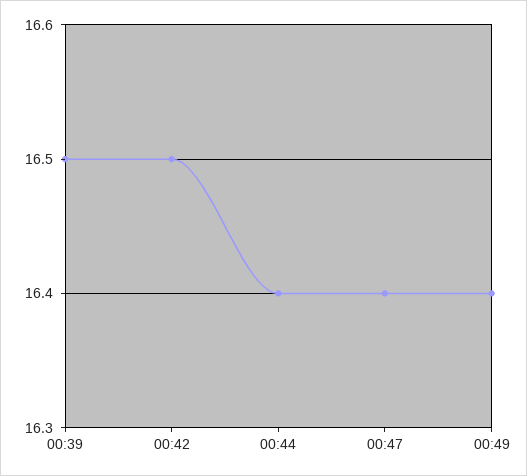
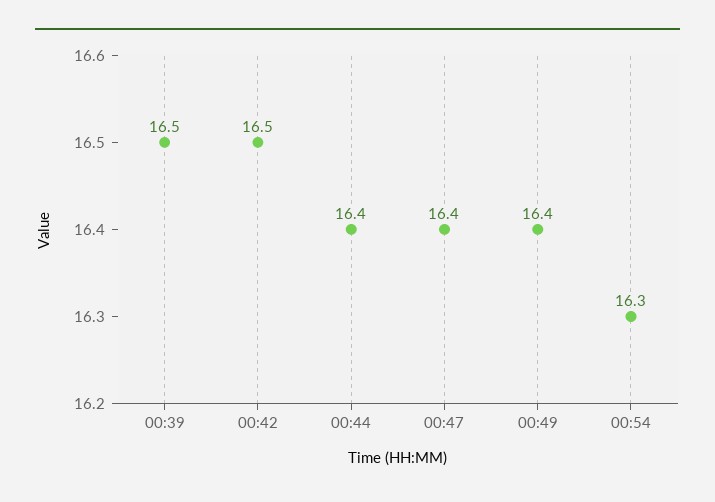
00:54: none -> 16.3

